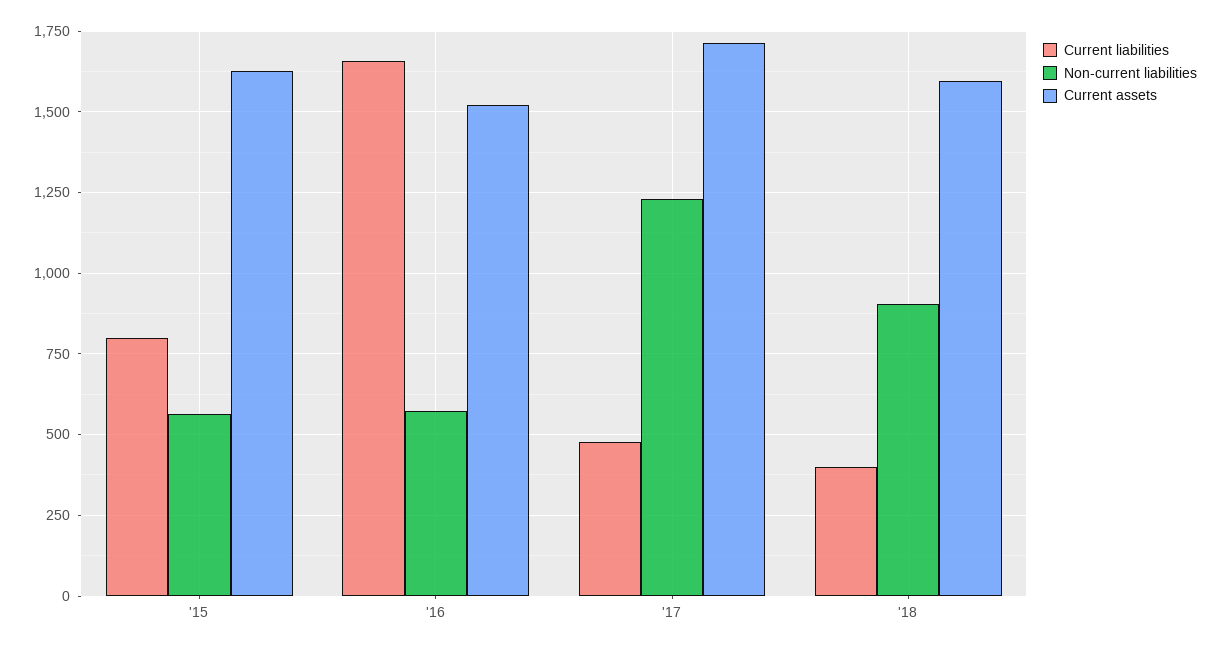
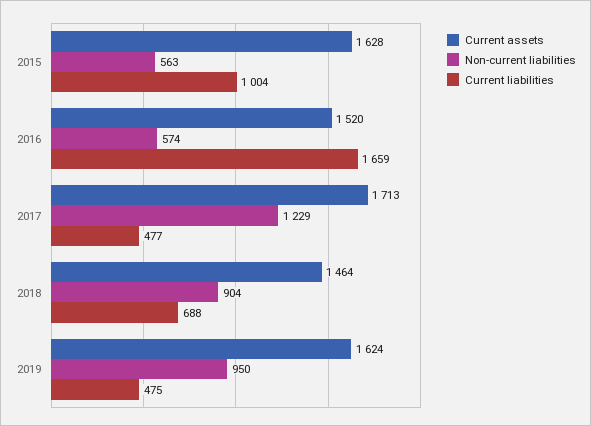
Current liabilities, '15: 800 -> 1004
Current liabilities, '18: 400 -> 688
Current assets, '18: 1600 -> 1464
Current assets, 2019: none -> 1624
Non-current liabilities, 2019: none -> 950
Current liabilities, 2019: none -> 475

